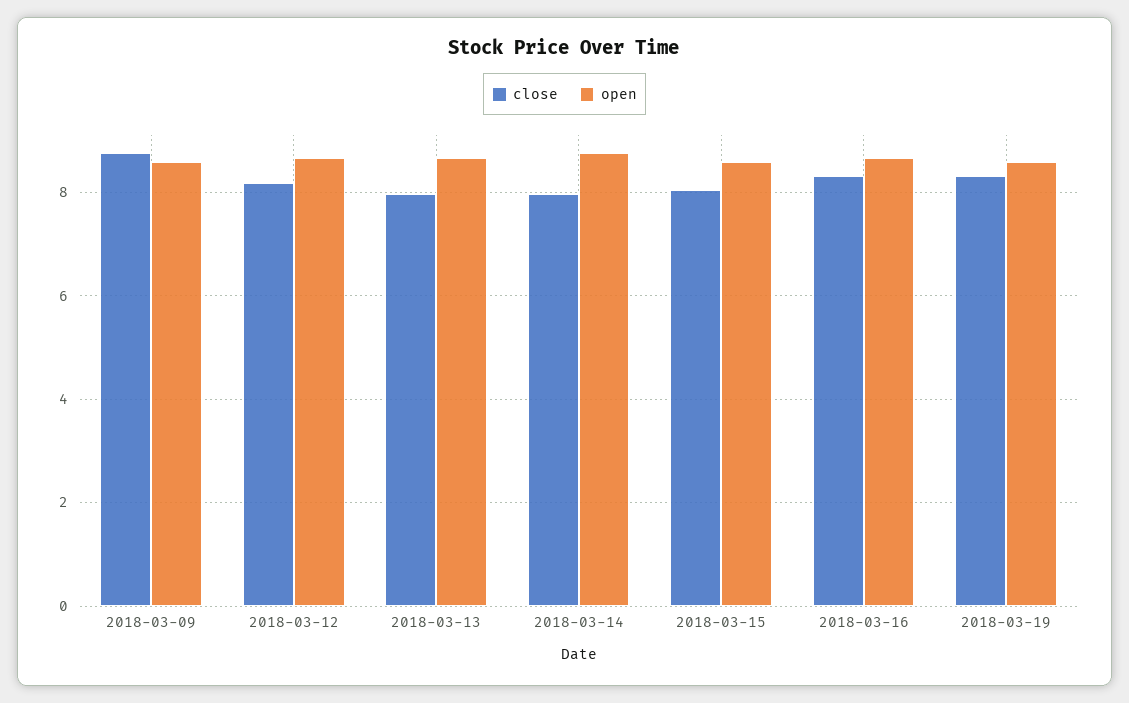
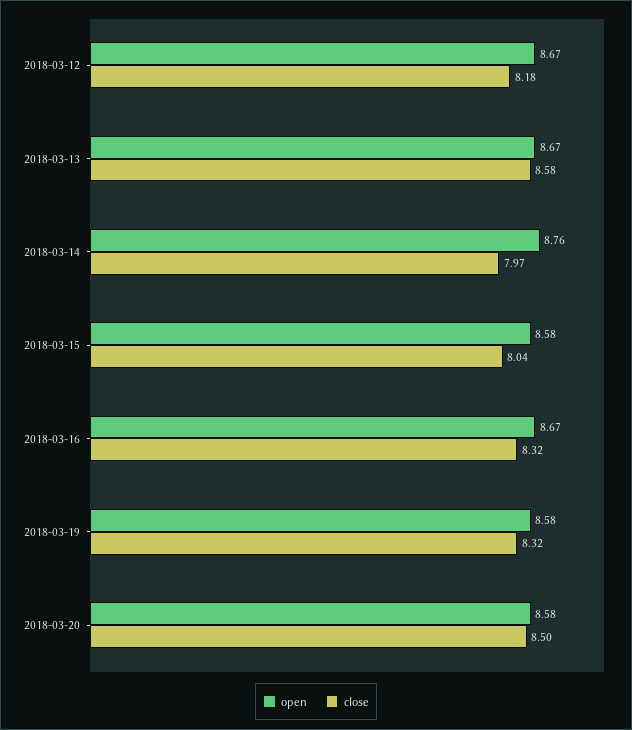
close, 2018-03-09: 8.8 -> none
open, 2018-03-09: 8.6 -> none
close, 2018-03-13: 8 -> 8.58
open, 2018-03-20: none -> 8.58
close, 2018-03-20: none -> 8.5

